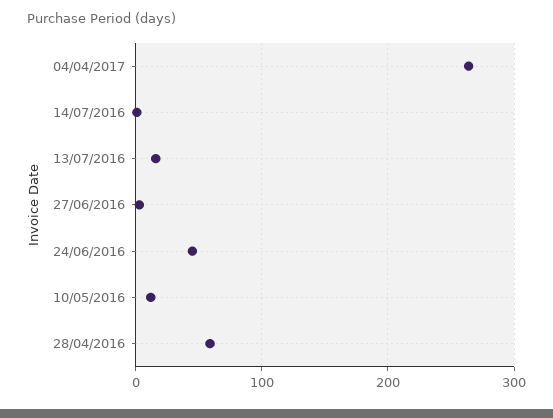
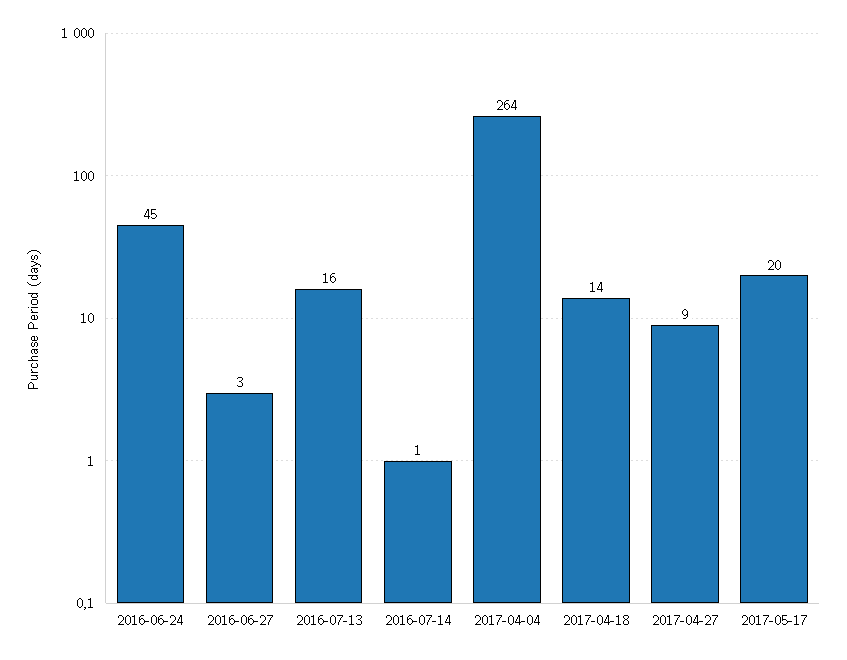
10/05/2016: 10 -> none
28/04/2016: 60 -> none
2017-04-18: none -> 14
2017-04-27: none -> 9
2017-05-17: none -> 20

